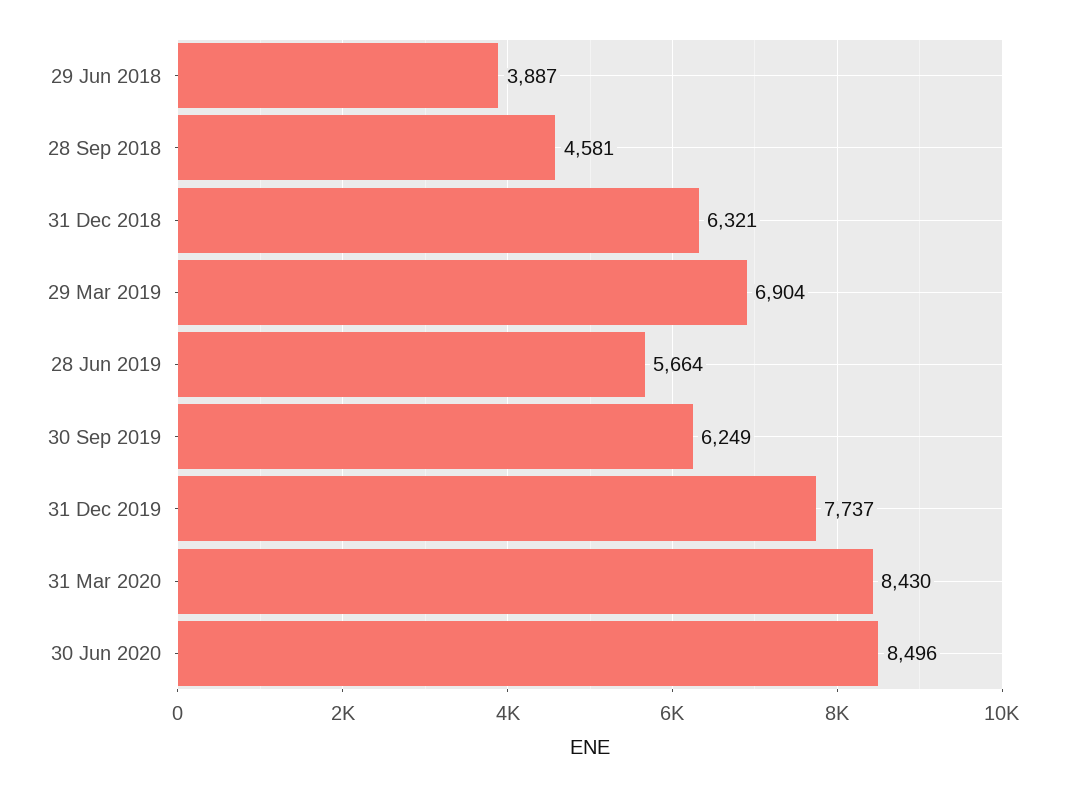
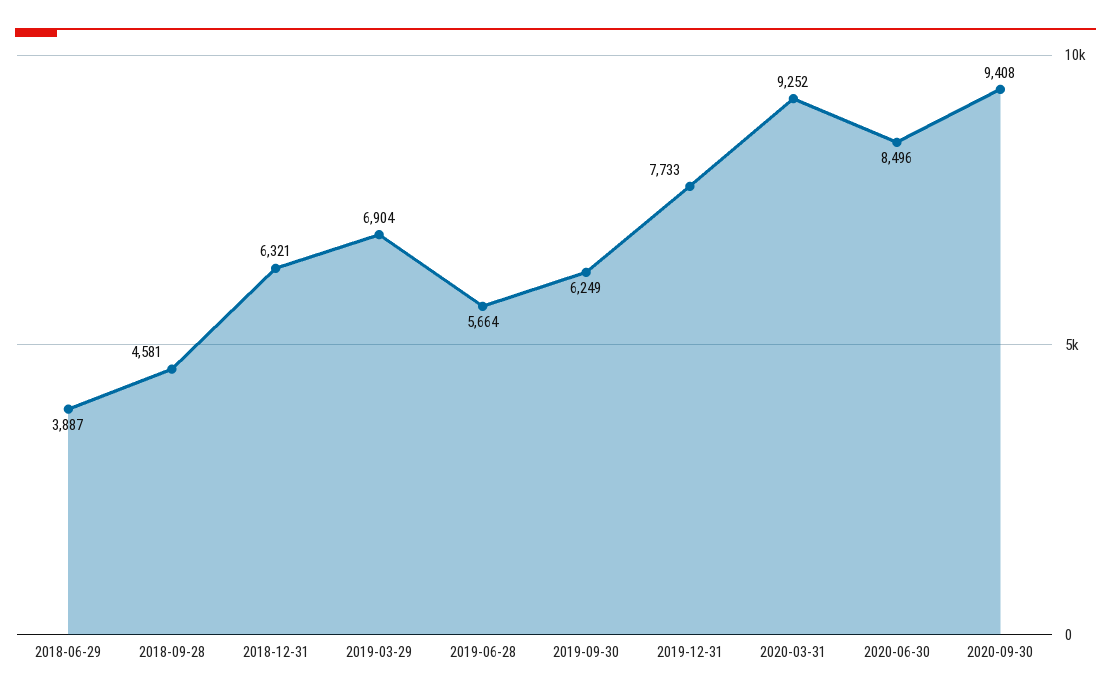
31 Dec 2019: 7737 -> 7733
31 Mar 2020: 8430 -> 9252
2020-09-30: none -> 9408

